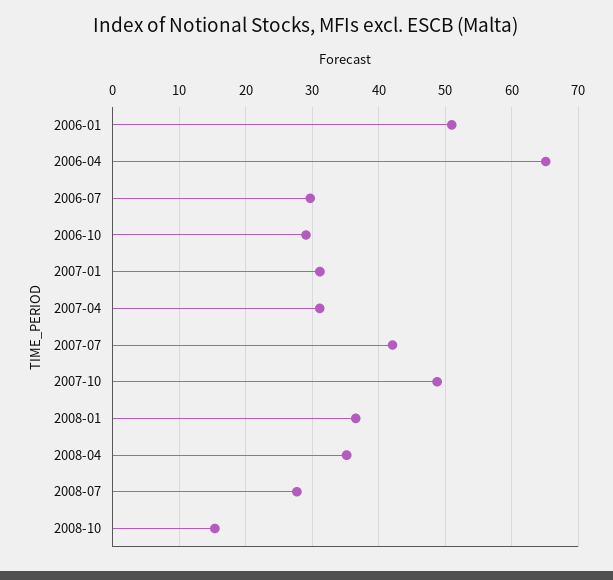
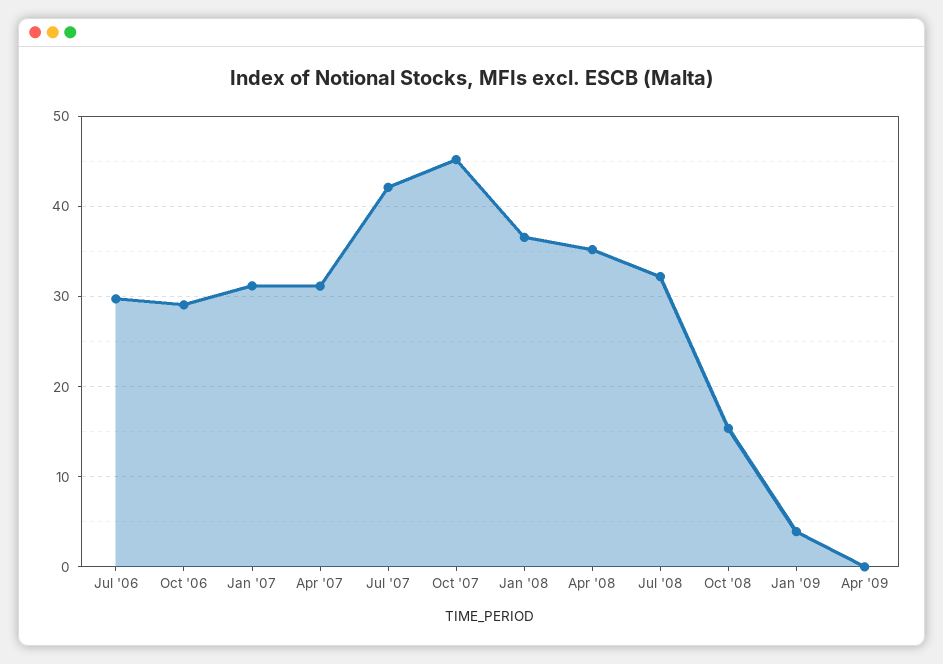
2006-01: 51 -> none
2006-04: 65 -> none
2007-10: 49 -> 45
2008-07: 28 -> 32
Jan '09: none -> 4
Apr '09: none -> 0

